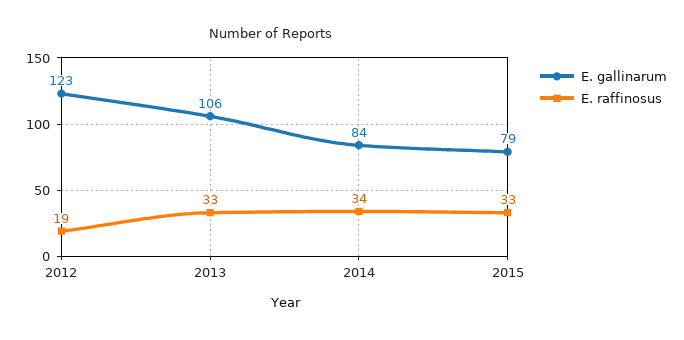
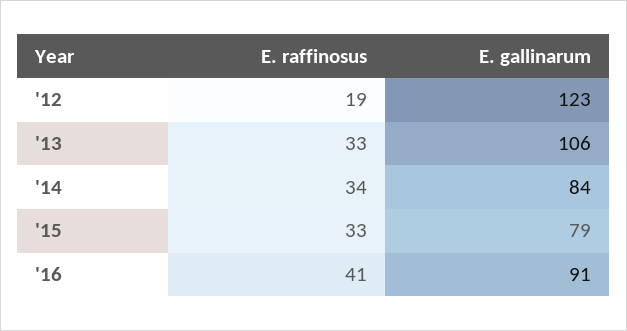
E. raffinosus, '16: none -> 41
E. gallinarum, '16: none -> 91

